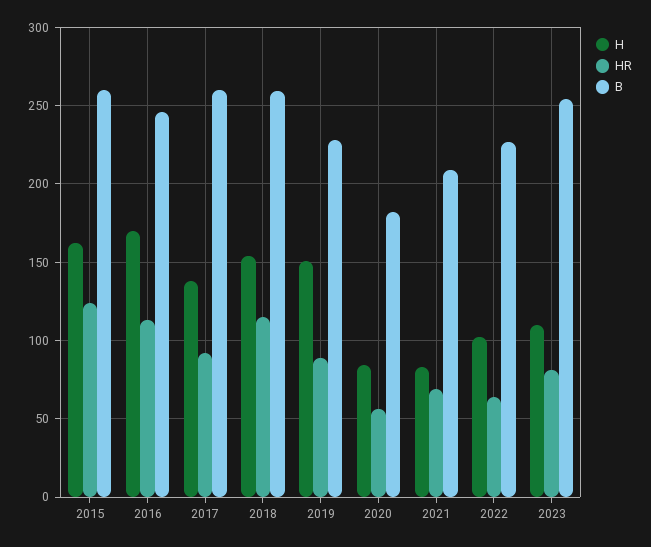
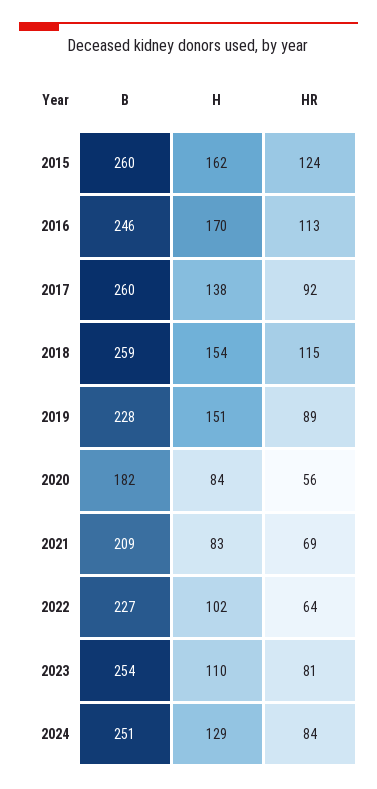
B, 2024: none -> 251
H, 2024: none -> 129
HR, 2024: none -> 84

